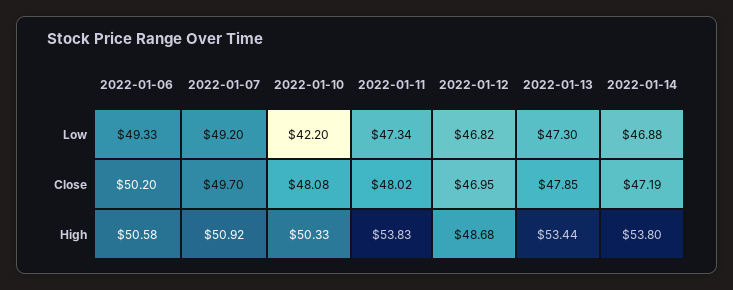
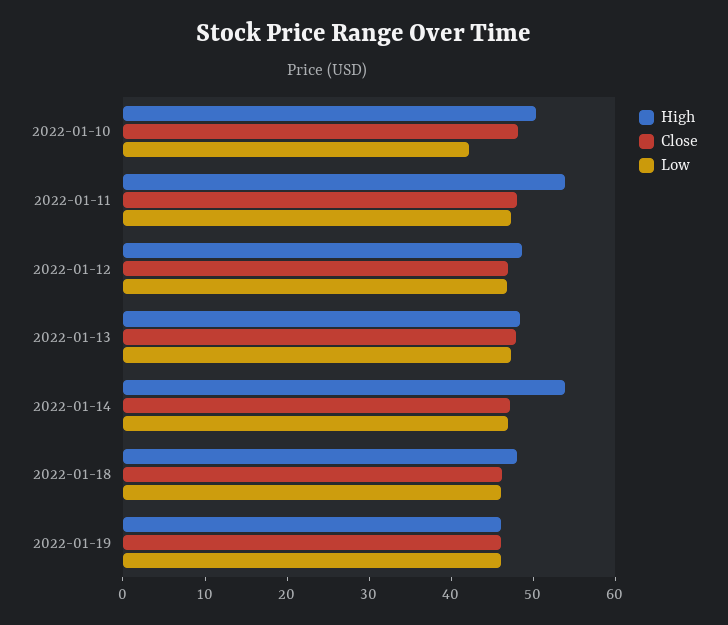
Low, 2022-01-06: 49.33 -> none
Low, 2022-01-07: 49.2 -> none
Close, 2022-01-06: 50.2 -> none
Close, 2022-01-07: 49.7 -> none
High, 2022-01-06: 50.58 -> none
High, 2022-01-07: 50.92 -> none
High, 2022-01-13: 53.44 -> 48
High, 2022-01-18: none -> 48
Close, 2022-01-18: none -> 46
Low, 2022-01-18: none -> 46
High, 2022-01-19: none -> 46
Close, 2022-01-19: none -> 46
Low, 2022-01-19: none -> 46

